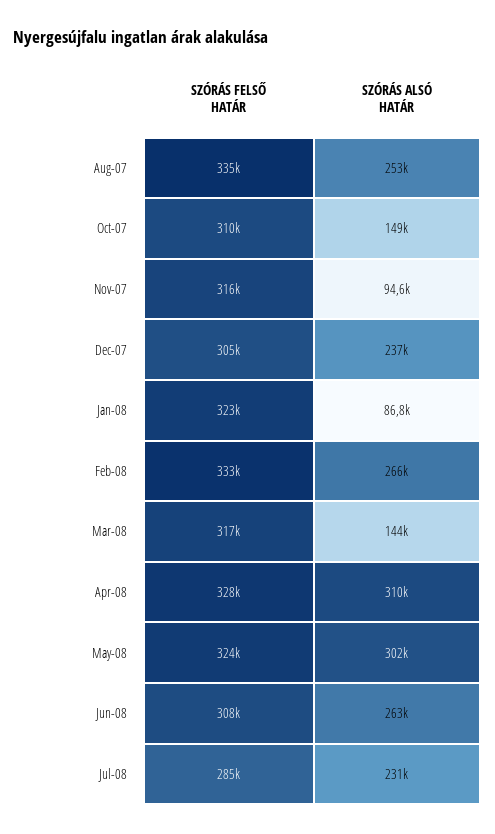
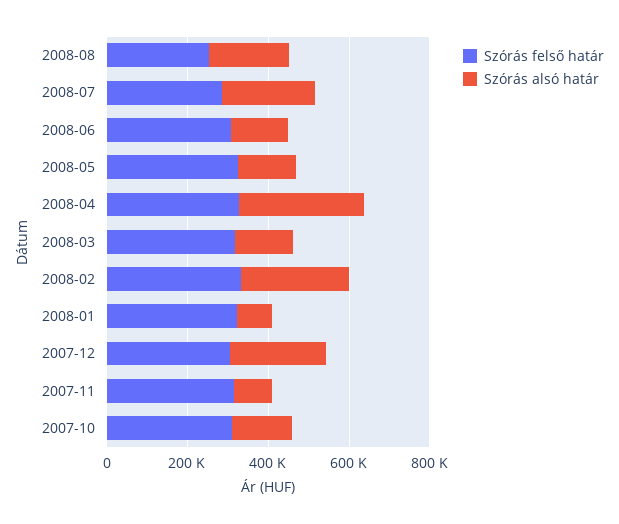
SZÓRÁS FELSŐ HATÁR, Aug-07: 335000 -> none
SZÓRÁS ALSÓ HATÁR, Aug-07: 253000 -> none
SZÓRÁS ALSÓ HATÁR, May-08: 302000 -> 150000
SZÓRÁS ALSÓ HATÁR, Jun-08: 263000 -> 150000
SZÓRÁS FELSŐ HATÁR, 2008-08: none -> 250000
SZÓRÁS ALSÓ HATÁR, 2008-08: none -> 200000

